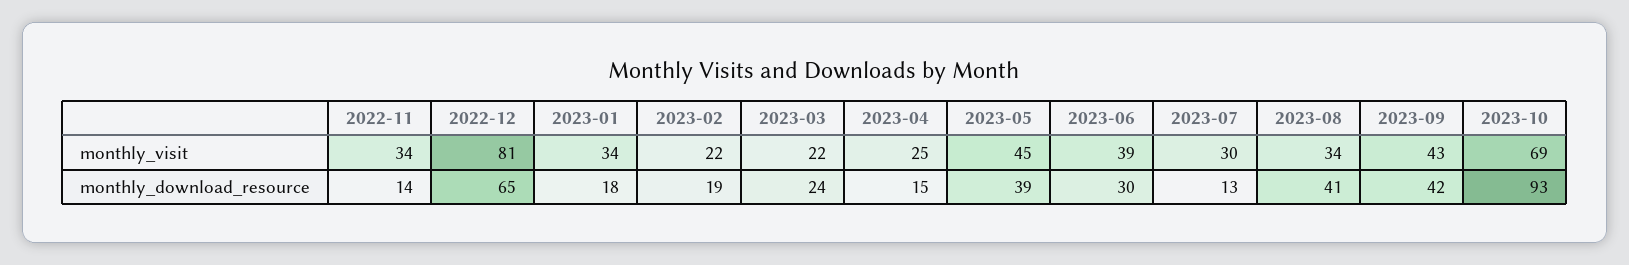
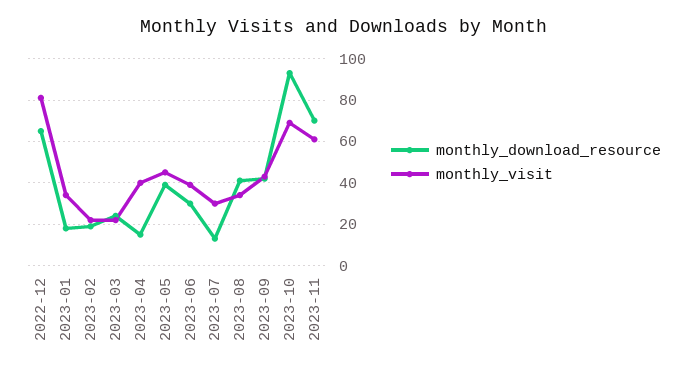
monthly_visit, 2022-11: 34 -> none
monthly_visit, 2023-04: 25 -> 40
monthly_download_resource, 2022-11: 14 -> none
monthly_download_resource, 2023-11: none -> 70
monthly_visit, 2023-11: none -> 60

